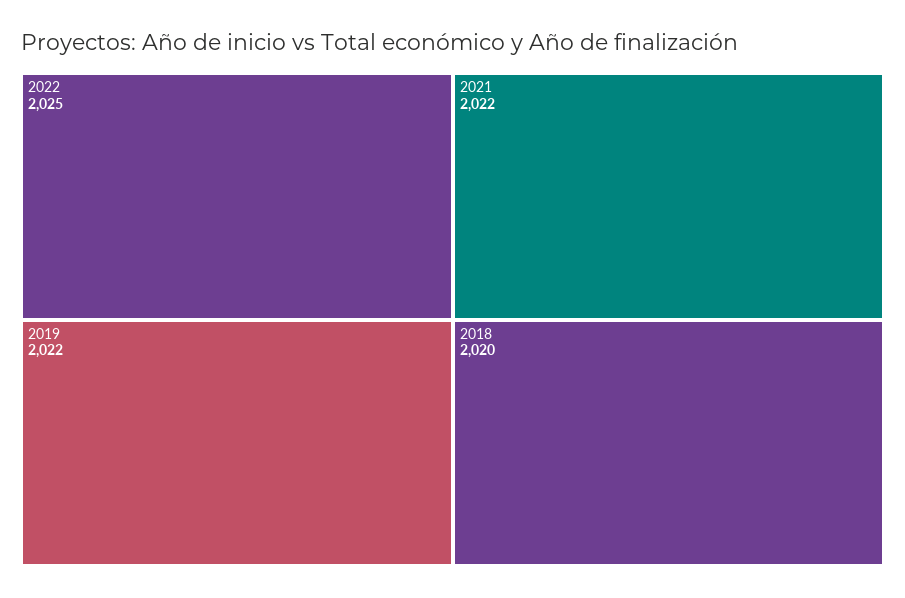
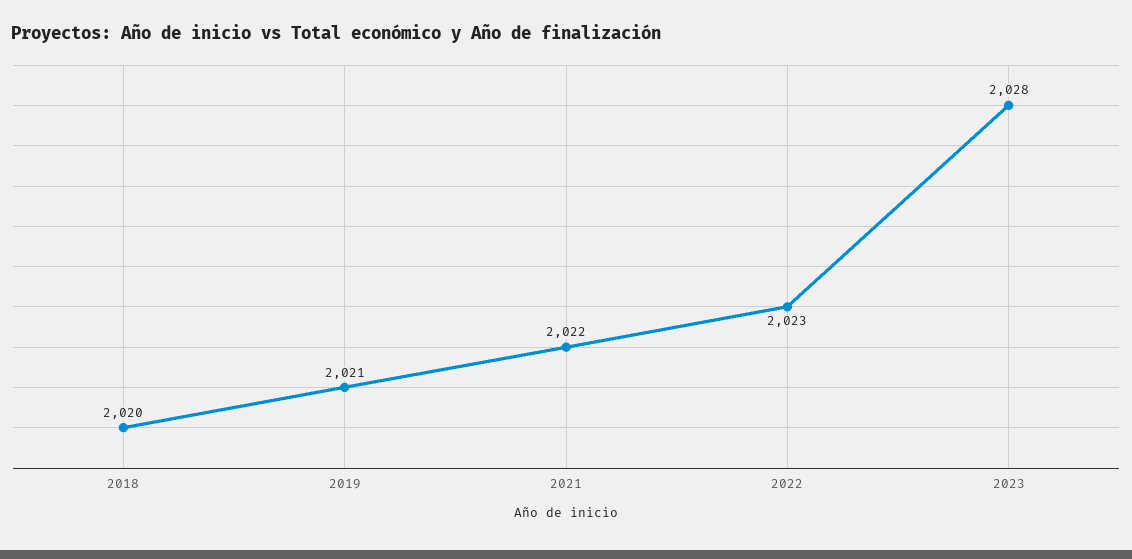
2022: 2025 -> 2023
2019: 2022 -> 2021
2023: none -> 2028

